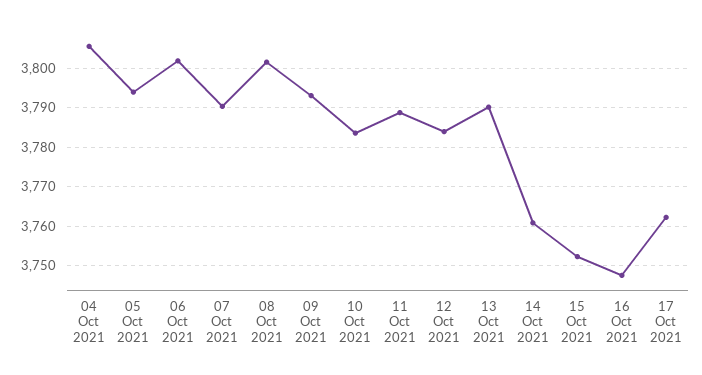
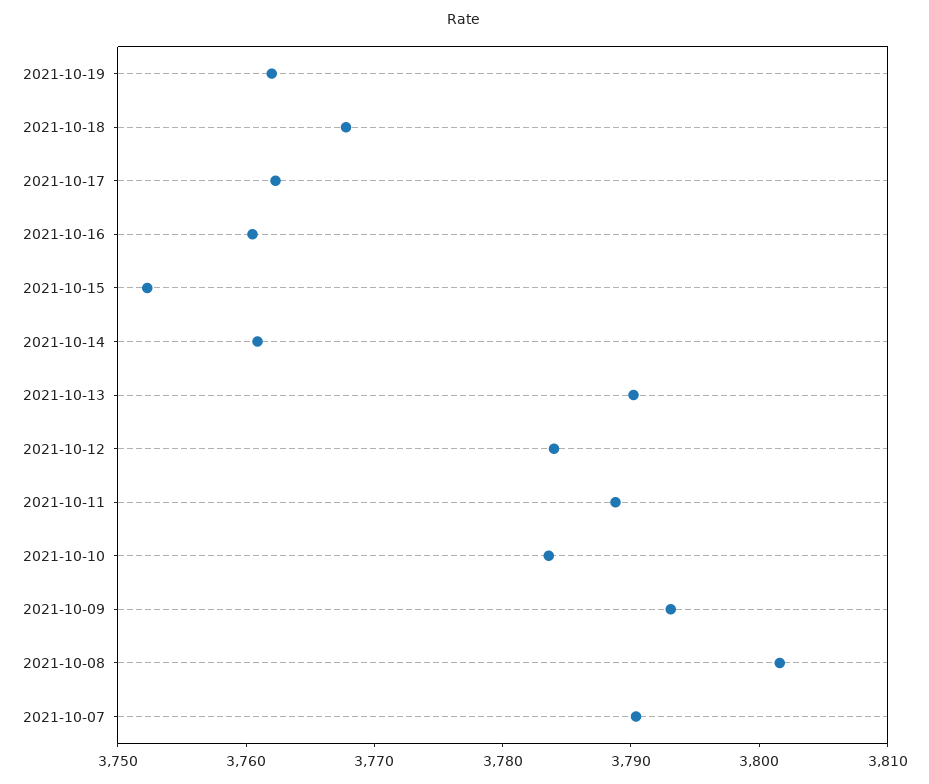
04 Oct 2021: 3806 -> none
05 Oct 2021: 3794 -> none
06 Oct 2021: 3802 -> none
16 Oct 2021: 3748 -> 3760
2021-10-19: none -> 3762
2021-10-18: none -> 3768

